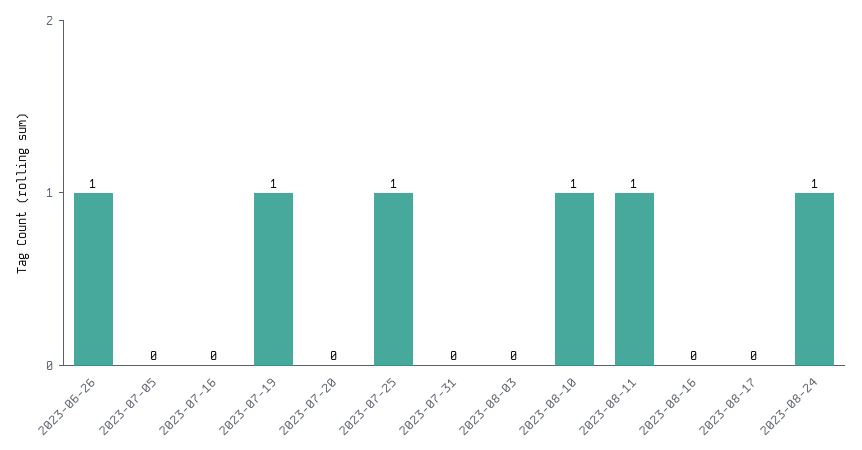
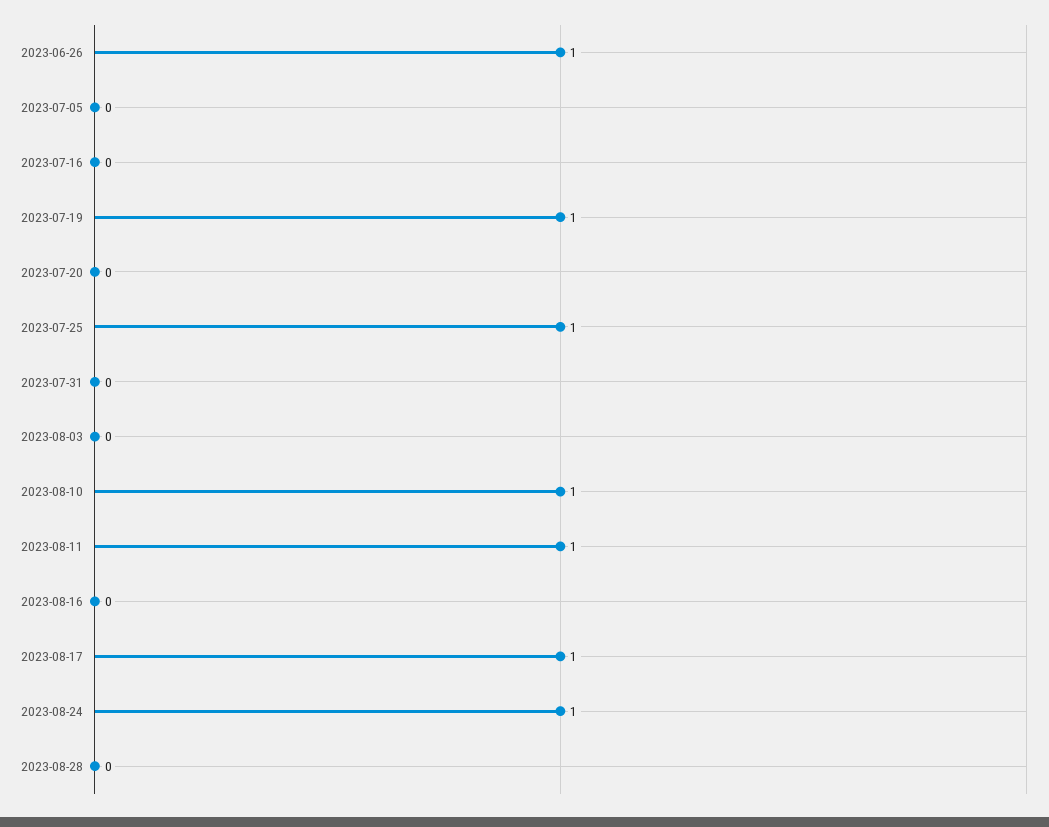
2023-08-17: 0 -> 1
2023-08-28: none -> 0

